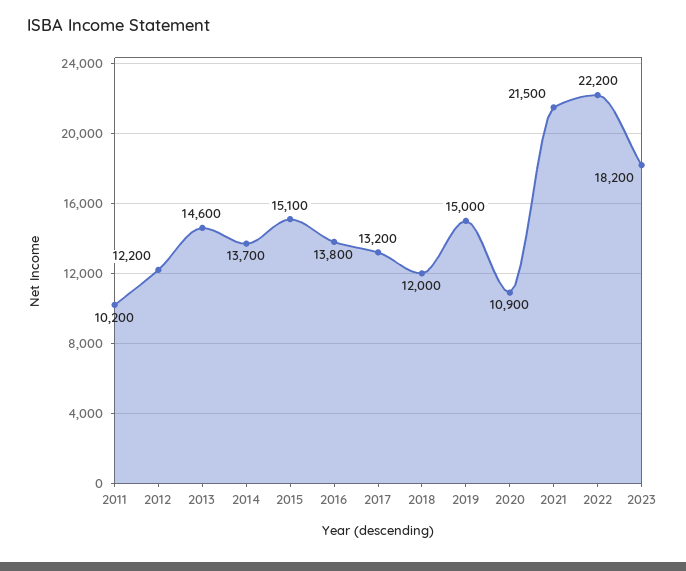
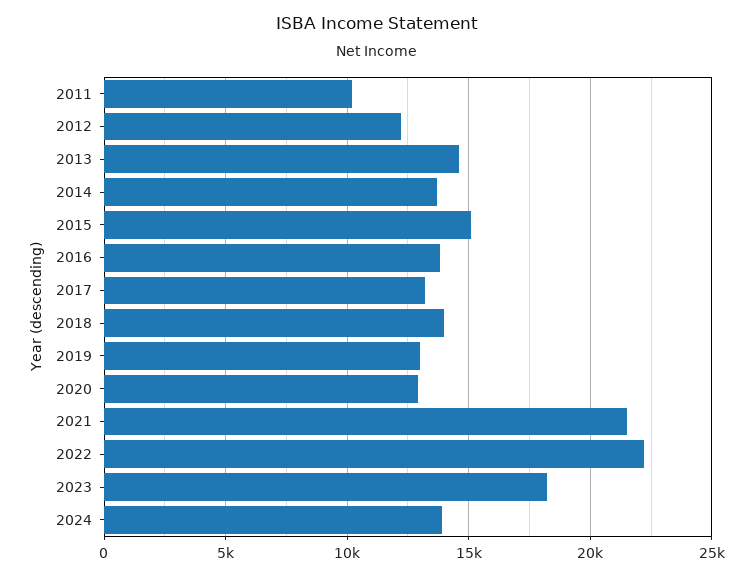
2018: 12000 -> 14000
2019: 15000 -> 13000
2020: 10900 -> 13000
2024: none -> 14000

